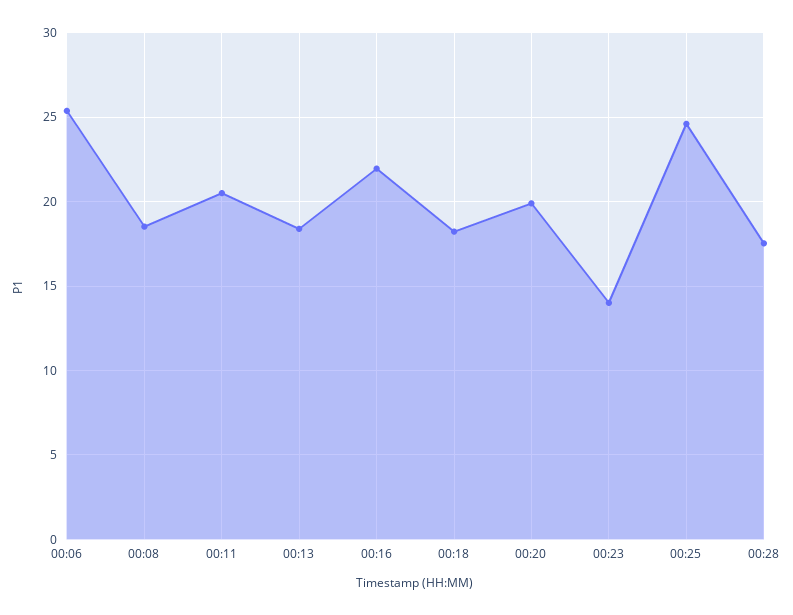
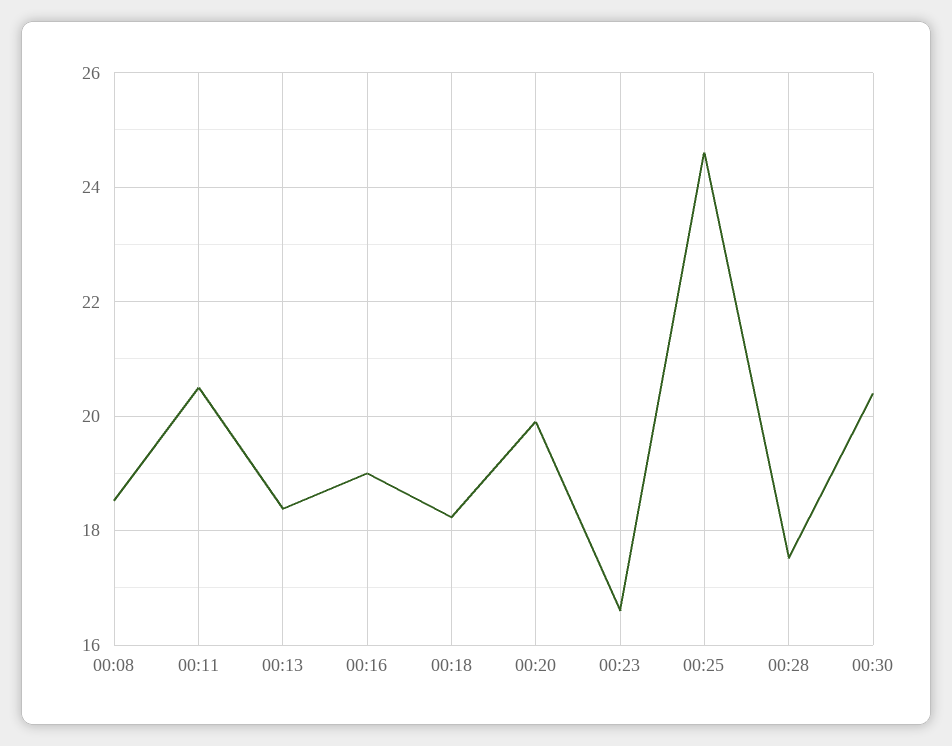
00:06: 25.5 -> none
00:16: 22 -> 19
00:23: 14 -> 16.6
00:30: none -> 20.4

